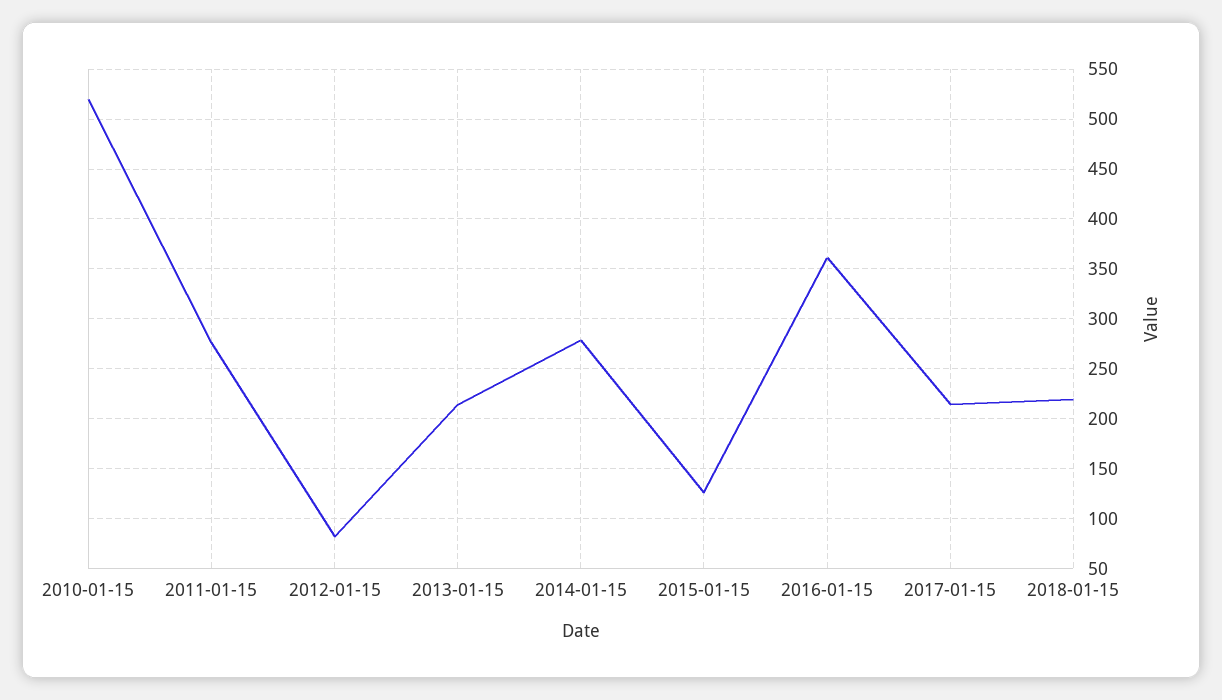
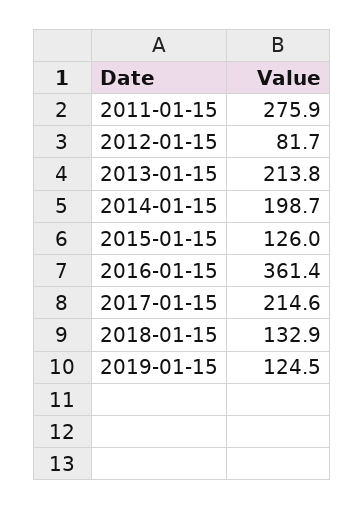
2010-01-15: 520 -> none
2014-01-15: 280 -> 198.7
2018-01-15: 220 -> 132.9
2019-01-15: none -> 124.5

